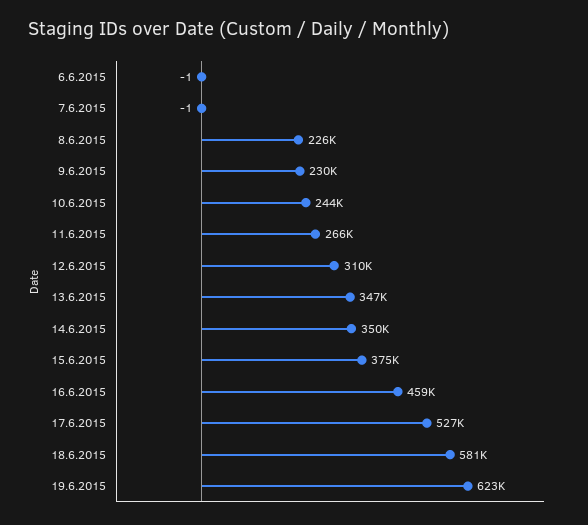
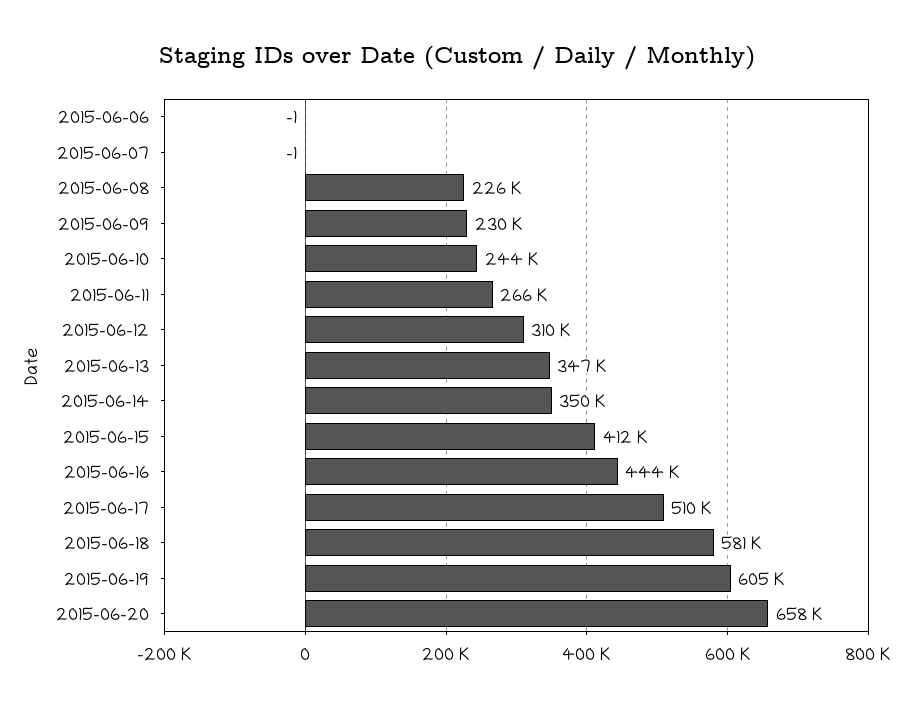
15.6.2015: 375000 -> 412000
16.6.2015: 459000 -> 444000
17.6.2015: 527000 -> 510000
19.6.2015: 623000 -> 605000
2015-06-20: none -> 658000

